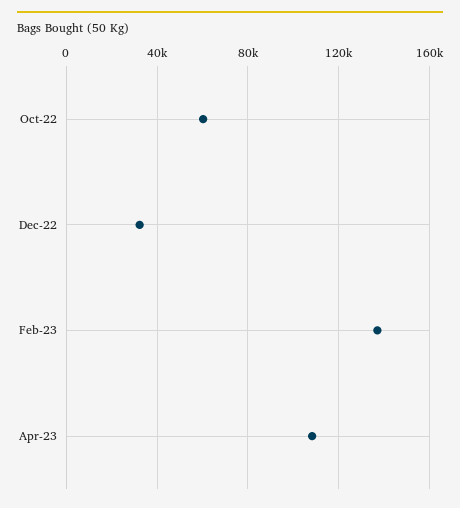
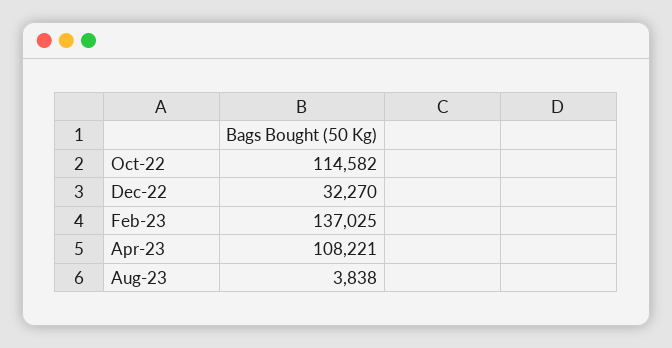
Oct-22: 60000 -> 114582
Aug-23: none -> 3838

